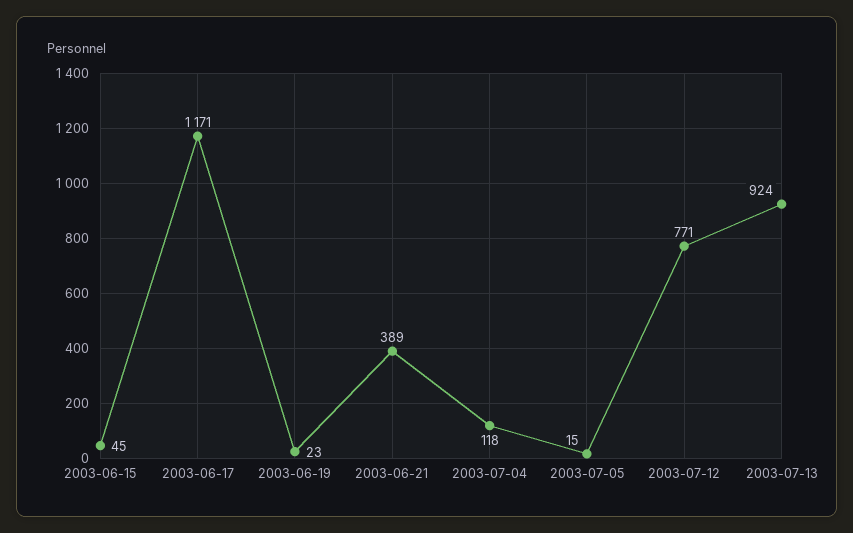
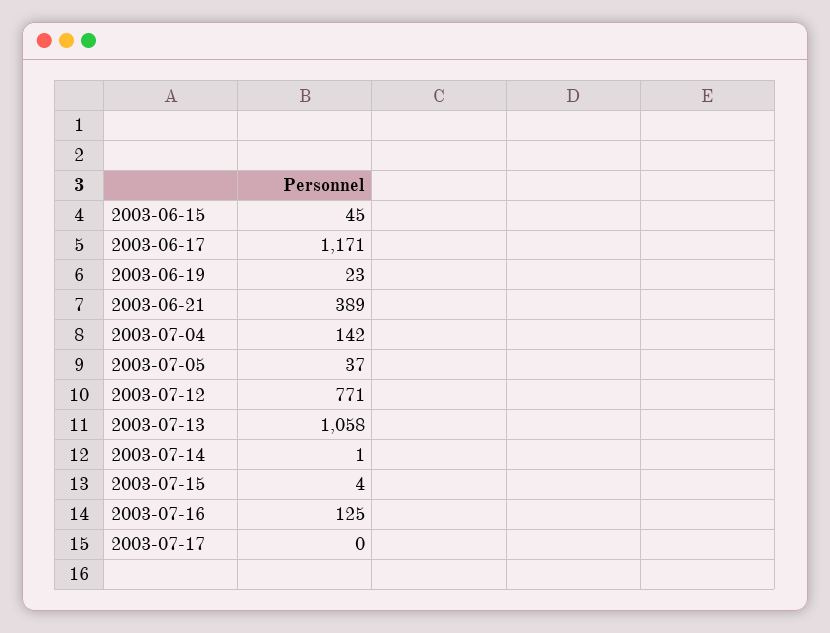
2003-07-04: 118 -> 142
2003-07-05: 15 -> 37
2003-07-13: 924 -> 1058
2003-07-14: none -> 1
2003-07-15: none -> 4
2003-07-16: none -> 125
2003-07-17: none -> 0

